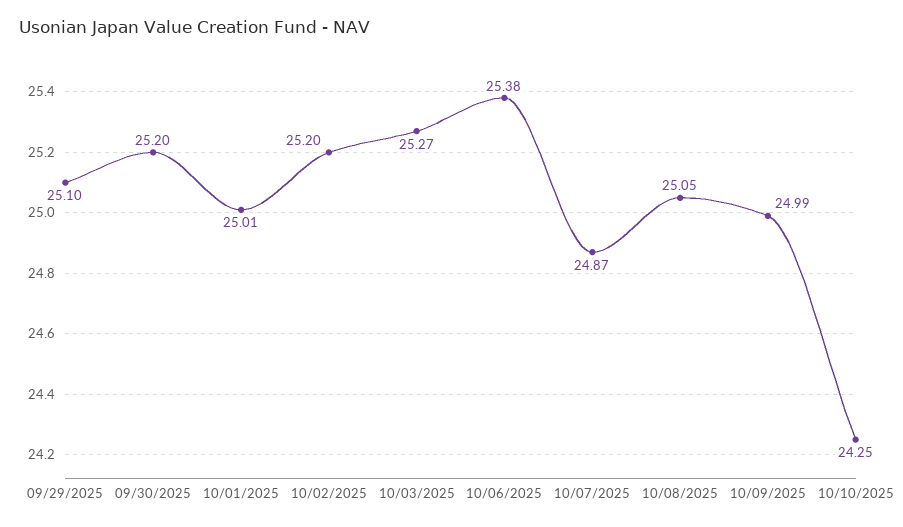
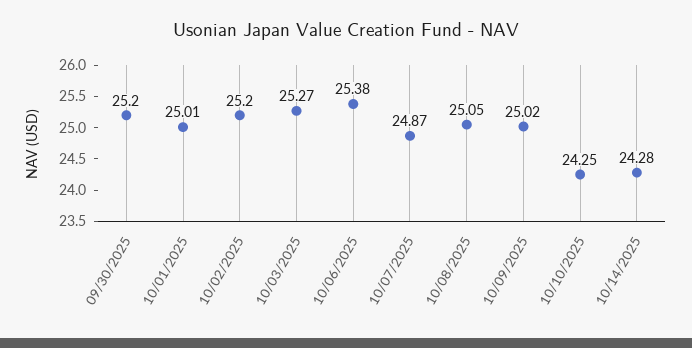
09/29/2025: 25.1 -> none
10/09/2025: 24.99 -> 25.02
10/14/2025: none -> 24.28

